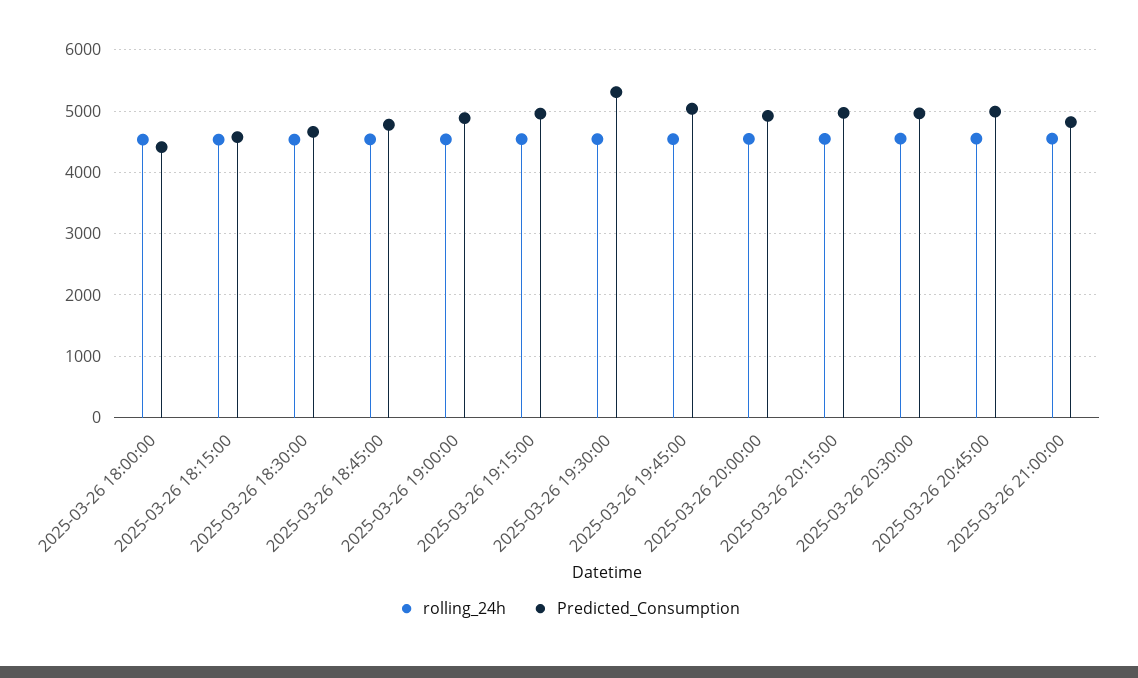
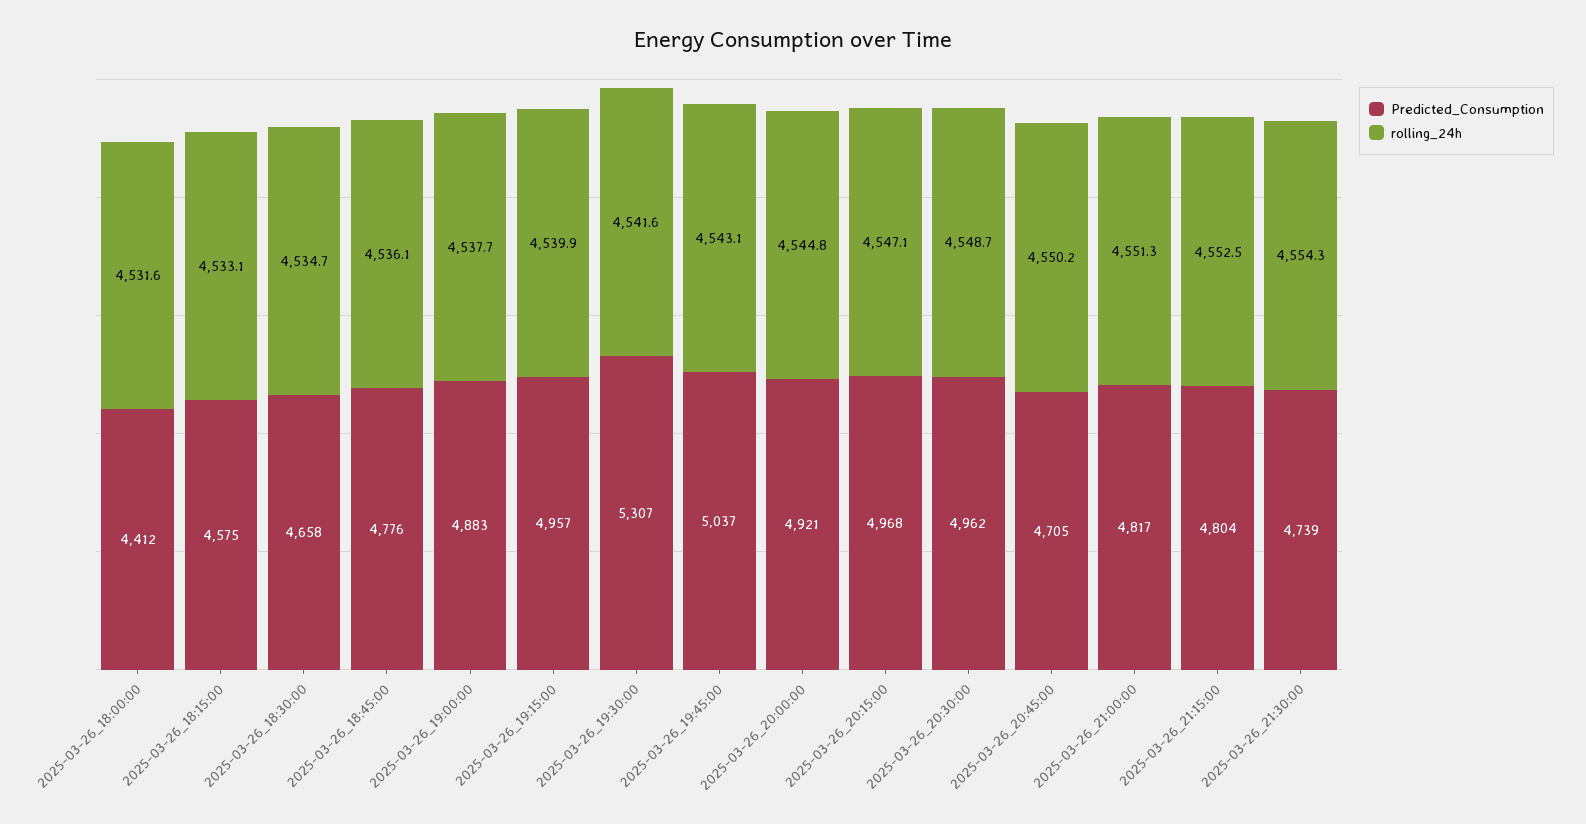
Predicted_Consumption, 2025-03-26 20:45:00: 5000 -> 4705
Predicted_Consumption, 2025-03-26_21:15:00: none -> 4804
rolling_24h, 2025-03-26_21:15:00: none -> 4552.5
Predicted_Consumption, 2025-03-26_21:30:00: none -> 4739
rolling_24h, 2025-03-26_21:30:00: none -> 4554.3

